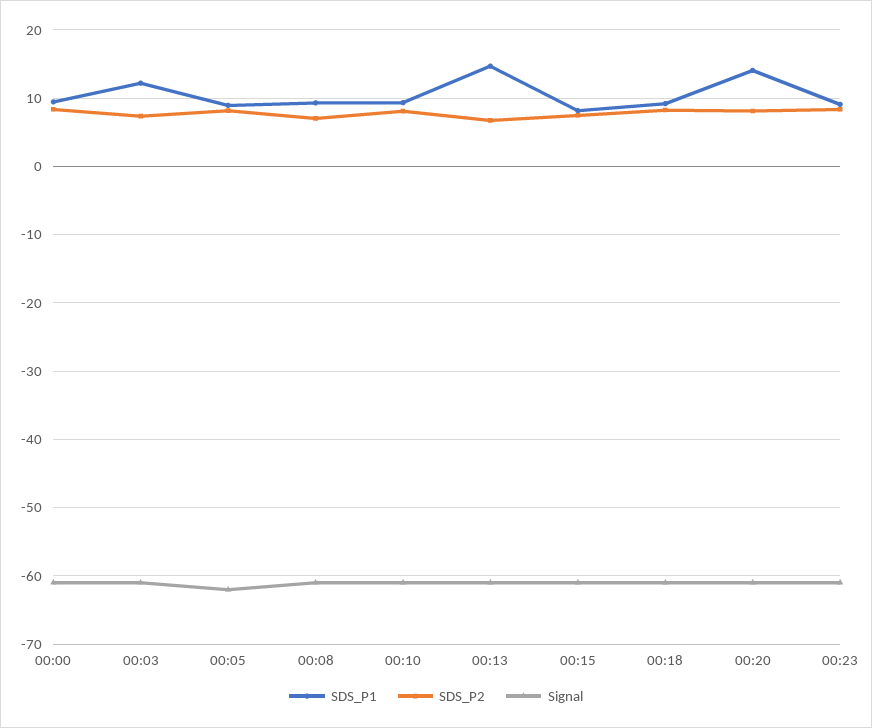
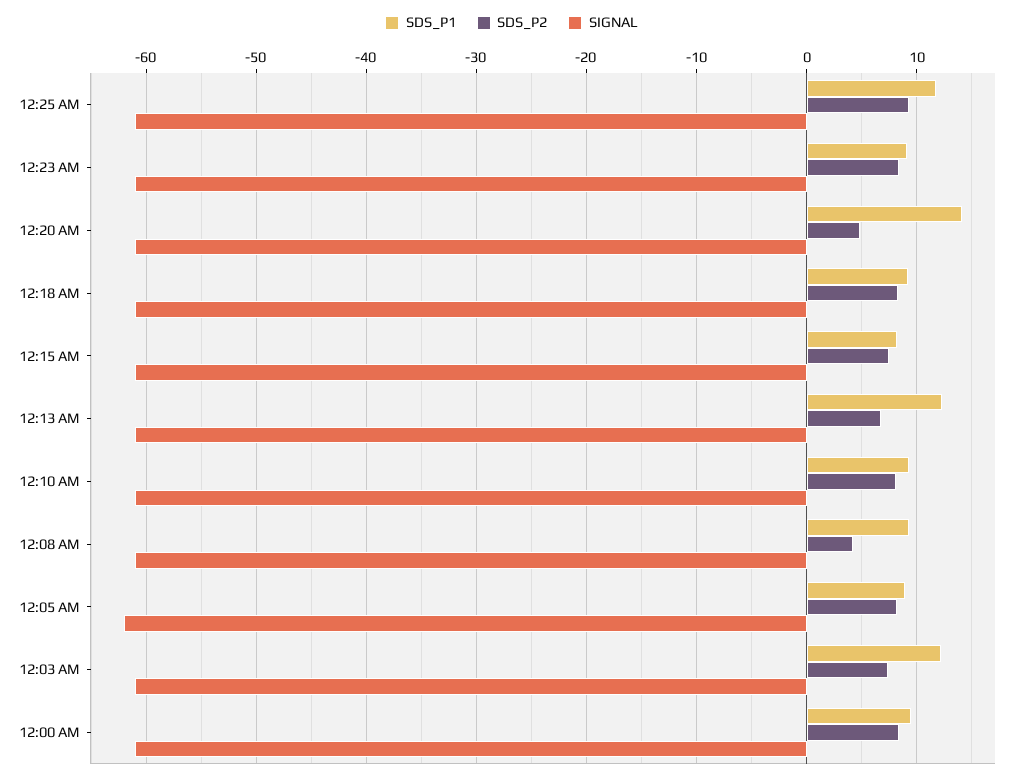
SDS_P2, 00:08: 7 -> 4
SDS_P1, 00:13: 15 -> 12
SDS_P2, 00:20: 8 -> 5
SDS_P1, 12:25 AM: none -> 12
SDS_P2, 12:25 AM: none -> 9
Signal, 12:25 AM: none -> -61

